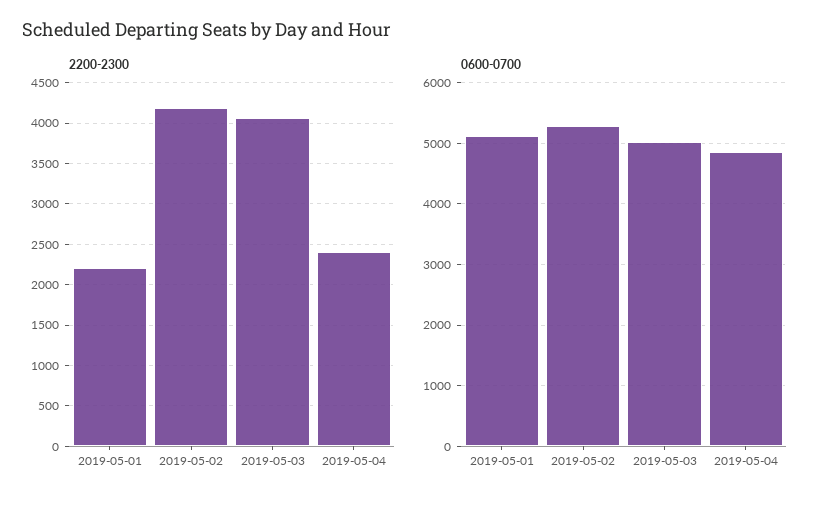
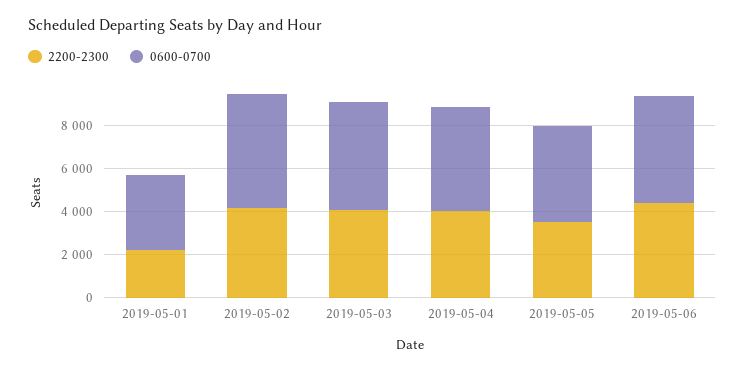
2200-2300, 2019-05-04: 2400 -> 4000
0600-0700, 2019-05-01: 5100 -> 3500
2200-2300, 2019-05-05: none -> 3500
0600-0700, 2019-05-05: none -> 4500
2200-2300, 2019-05-06: none -> 4500
0600-0700, 2019-05-06: none -> 5000

